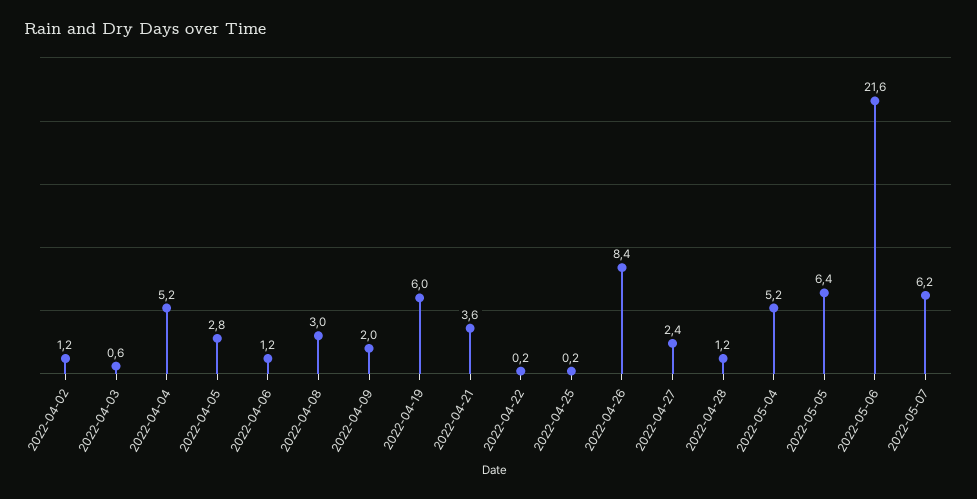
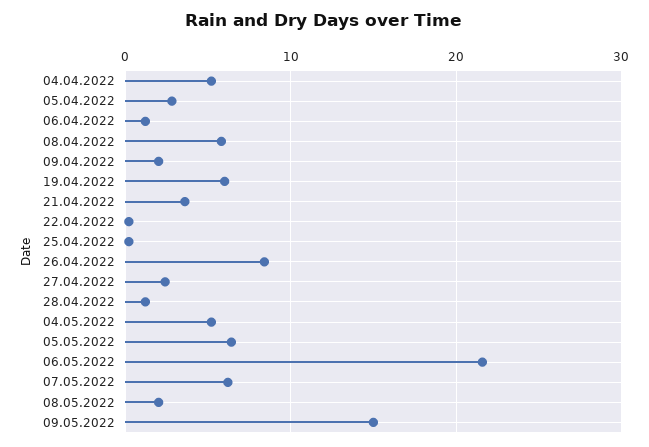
2022-04-02: 1.2 -> none
2022-04-03: 0.6 -> none
2022-04-08: 3 -> 6
08.05.2022: none -> 2
09.05.2022: none -> 15

